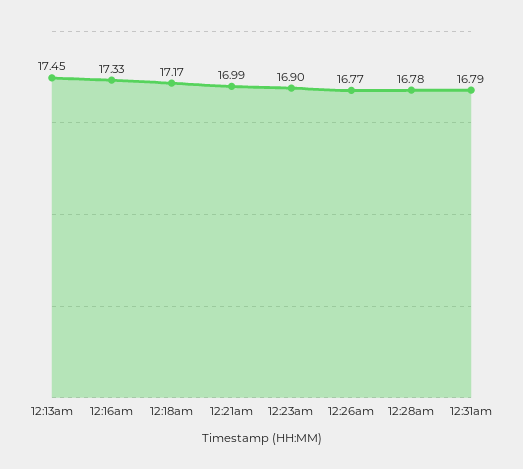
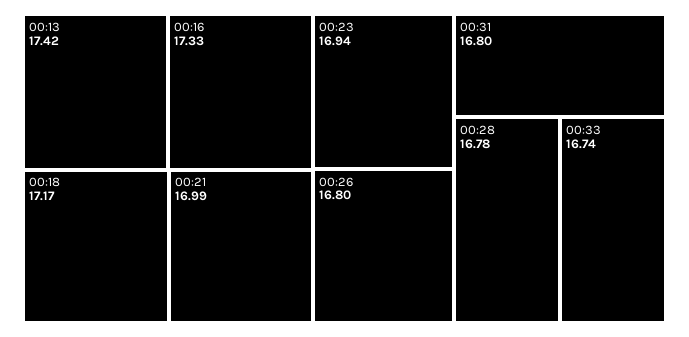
12:13am: 17.45 -> 17.42
12:23am: 16.9 -> 16.94
12:26am: 16.77 -> 16.8
12:31am: 16.79 -> 16.8
00:33: none -> 16.74

